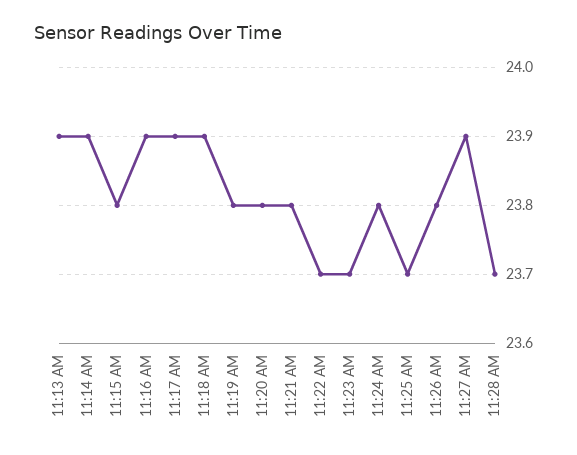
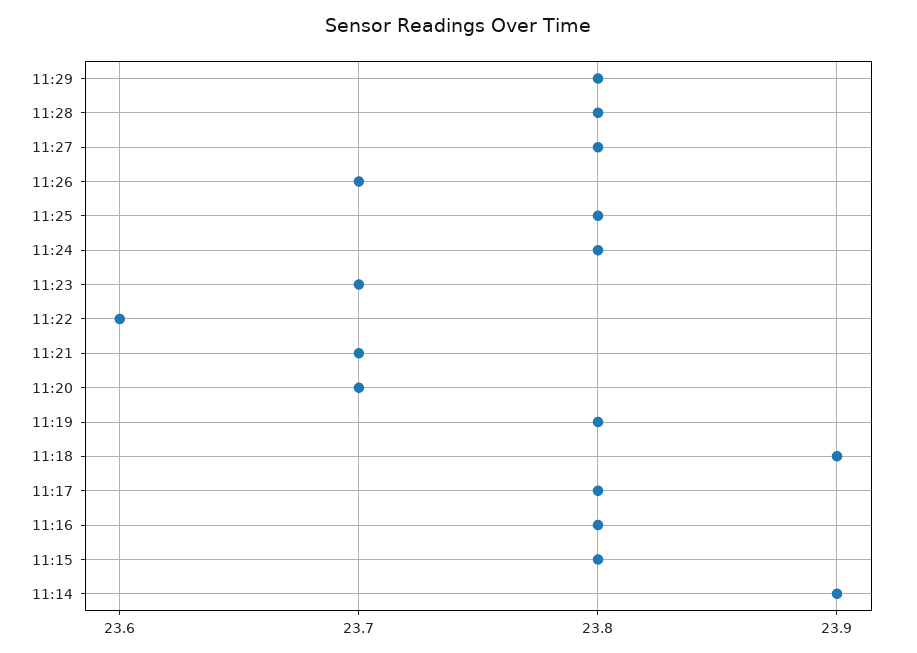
11:13 AM: 23.9 -> none
11:16 AM: 23.9 -> 23.8
11:17 AM: 23.9 -> 23.8
11:20 AM: 23.8 -> 23.7
11:21 AM: 23.8 -> 23.7
11:22 AM: 23.7 -> 23.6
11:25 AM: 23.7 -> 23.8
11:26 AM: 23.8 -> 23.7
11:27 AM: 23.9 -> 23.8
11:28 AM: 23.7 -> 23.8
11:29: none -> 23.8

